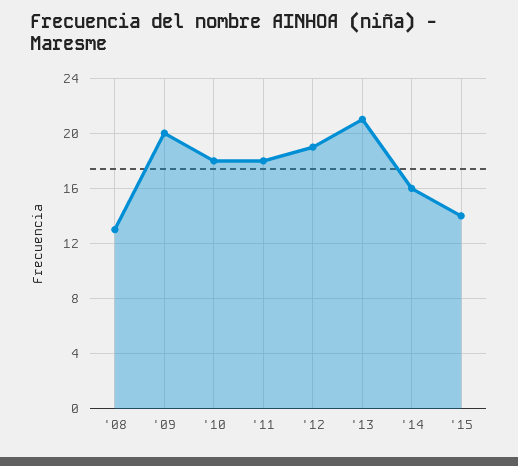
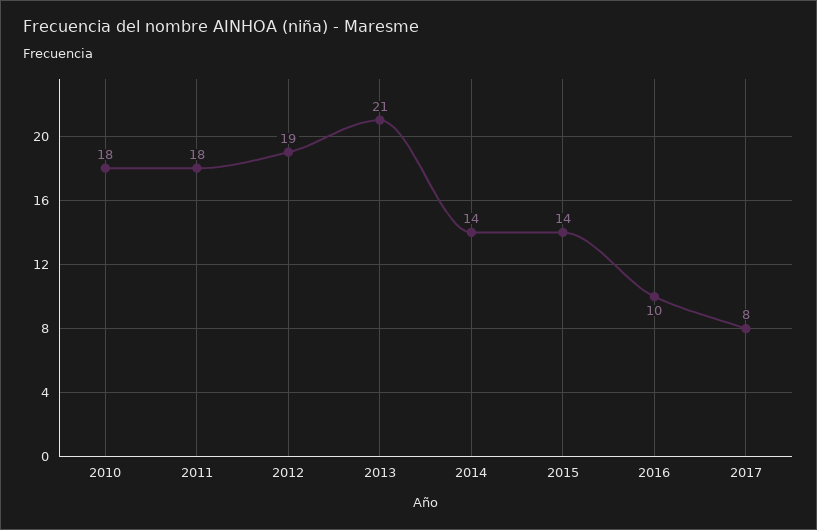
'08: 13 -> none
'09: 20 -> none
'14: 16 -> 14
2016: none -> 10
2017: none -> 8

